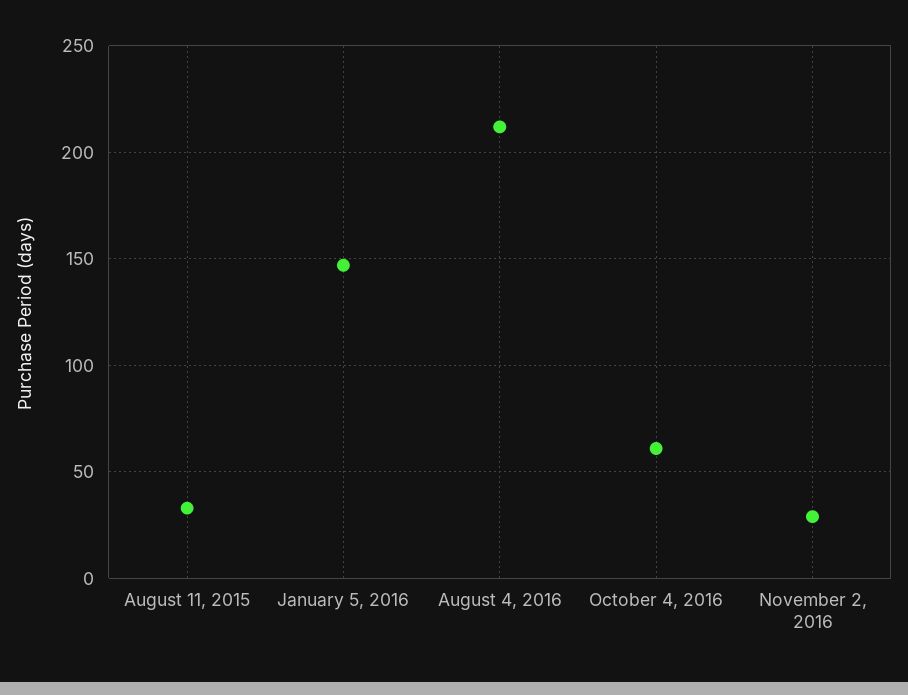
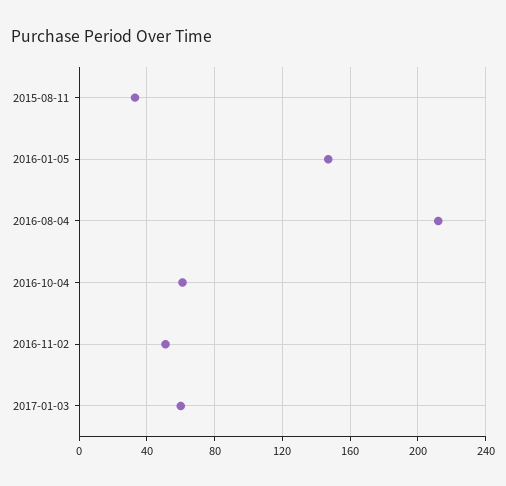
November 2, 2016: 30 -> 50
2017-01-03: none -> 60

